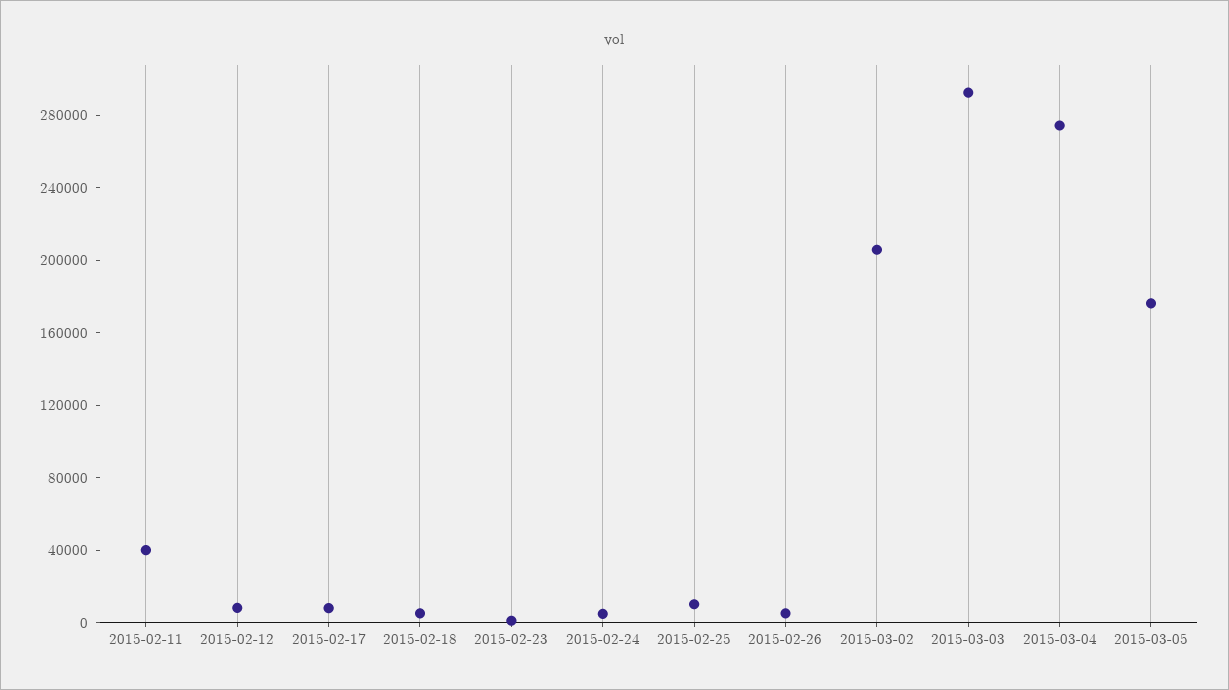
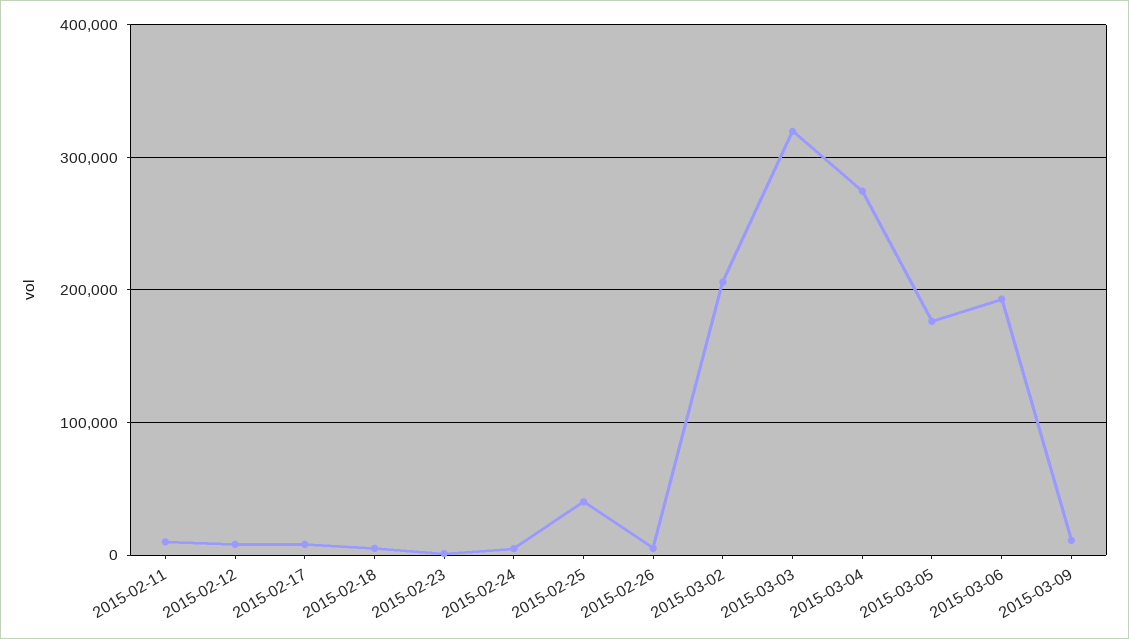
2015-02-11: 40000 -> 10000
2015-02-25: 10000 -> 40000
2015-03-03: 290000 -> 320000
2015-03-06: none -> 190000
2015-03-09: none -> 10000

